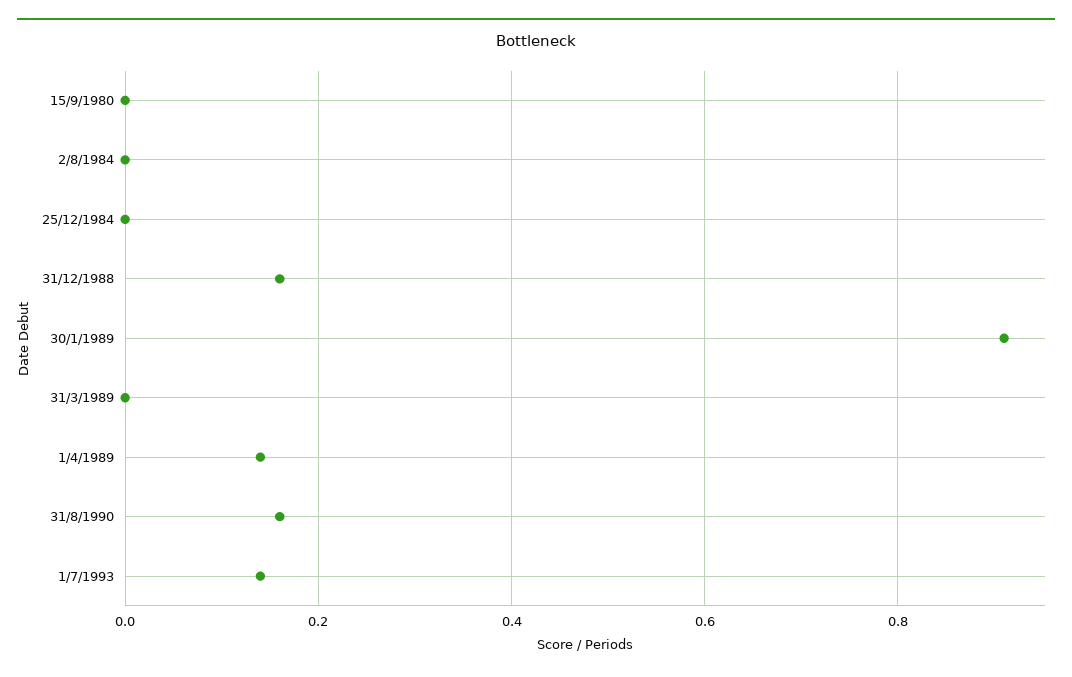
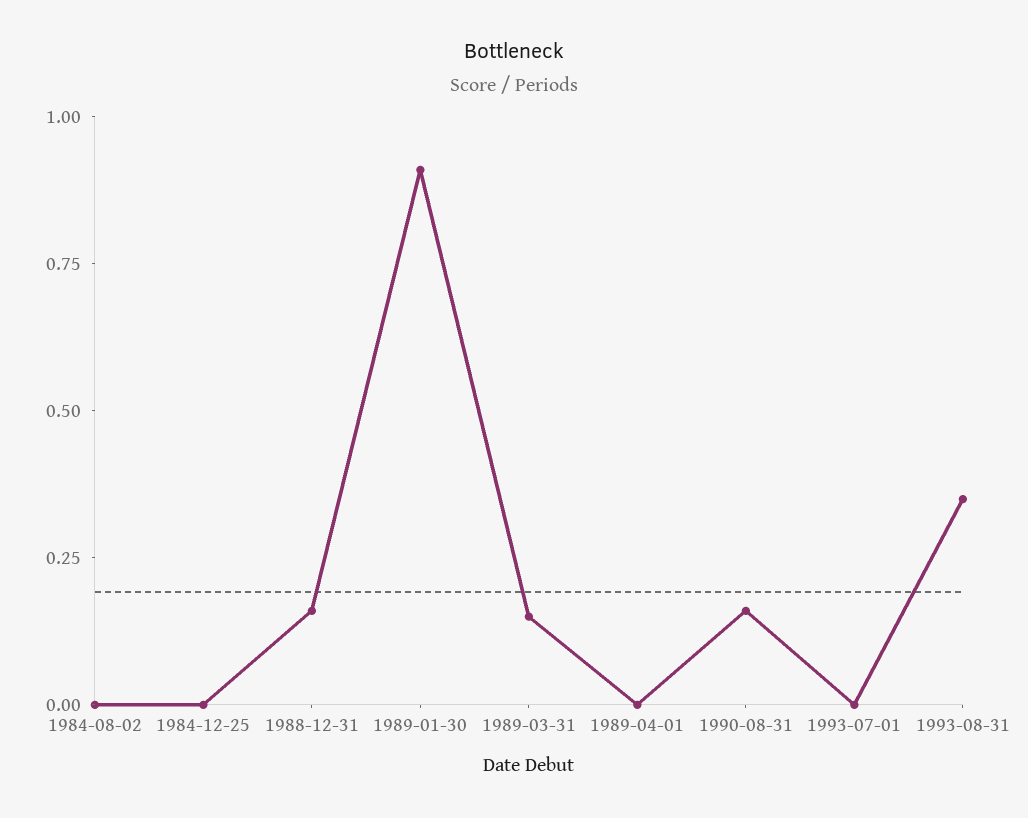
15/9/1980: 0 -> none
31/3/1989: 0 -> 0.15
1/4/1989: 0.15 -> 0
1/7/1993: 0.15 -> 0
1993-08-31: none -> 0.35

